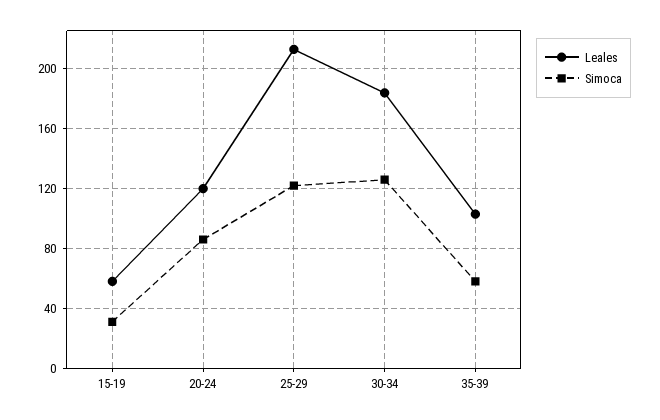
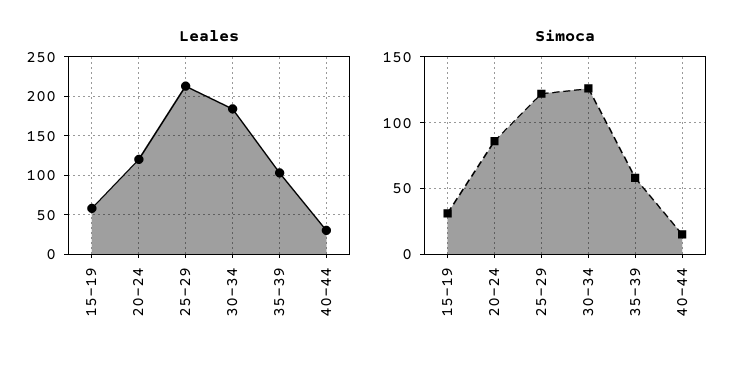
Leales, 40-44: none -> 30
Simoca, 40-44: none -> 15

